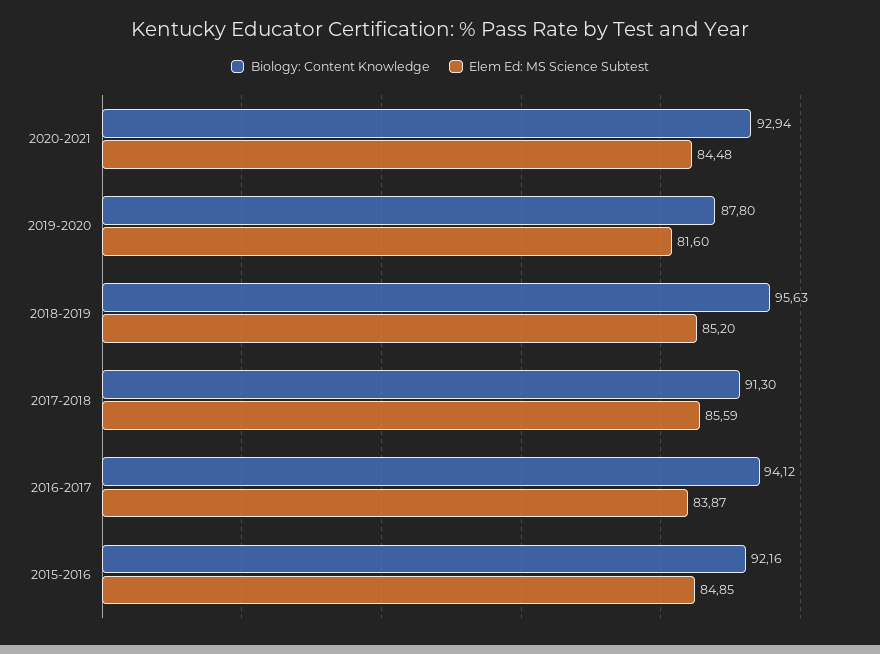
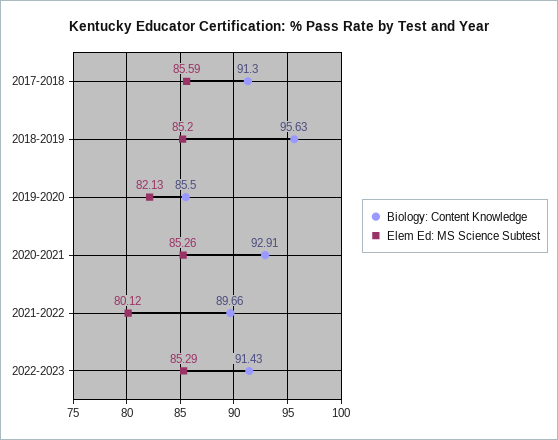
Biology: Content Knowledge, 2020-2021: 92.94 -> 92.91
Elem Ed: MS Science Subtest, 2020-2021: 84.48 -> 85.26
Biology: Content Knowledge, 2019-2020: 87.8 -> 85.5
Elem Ed: MS Science Subtest, 2019-2020: 81.6 -> 82.13
Biology: Content Knowledge, 2016-2017: 94.12 -> none
Elem Ed: MS Science Subtest, 2016-2017: 83.87 -> none
Biology: Content Knowledge, 2015-2016: 92.16 -> none
Elem Ed: MS Science Subtest, 2015-2016: 84.85 -> none
Biology: Content Knowledge, 2021-2022: none -> 89.66
Elem Ed: MS Science Subtest, 2021-2022: none -> 80.12
Biology: Content Knowledge, 2022-2023: none -> 91.43
Elem Ed: MS Science Subtest, 2022-2023: none -> 85.29

